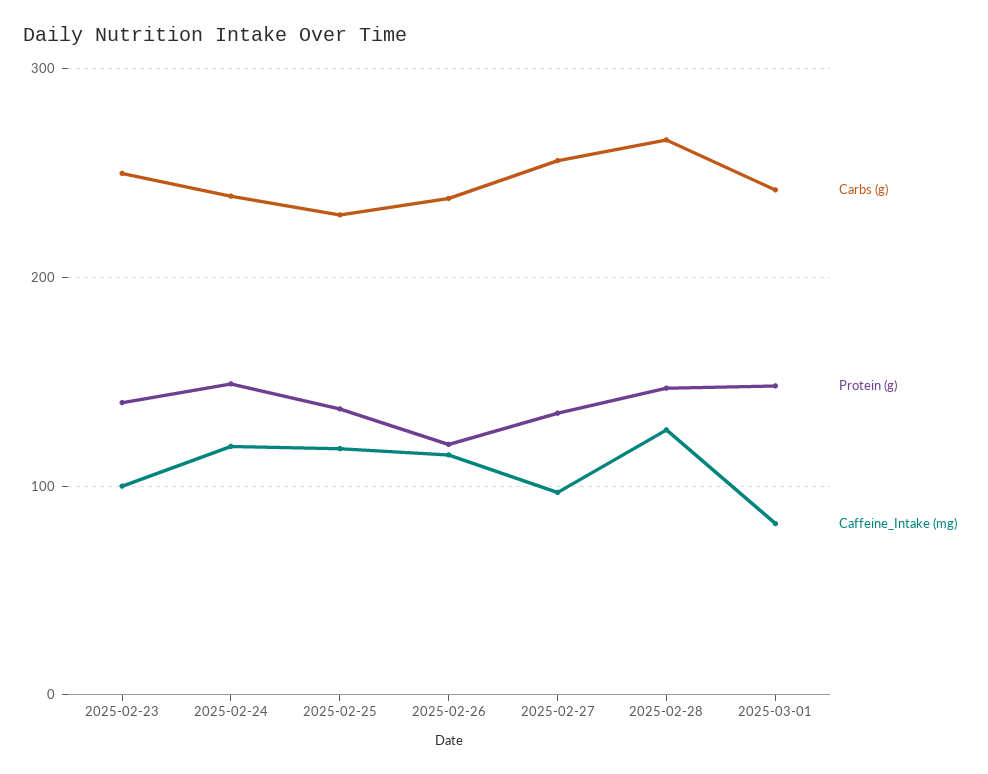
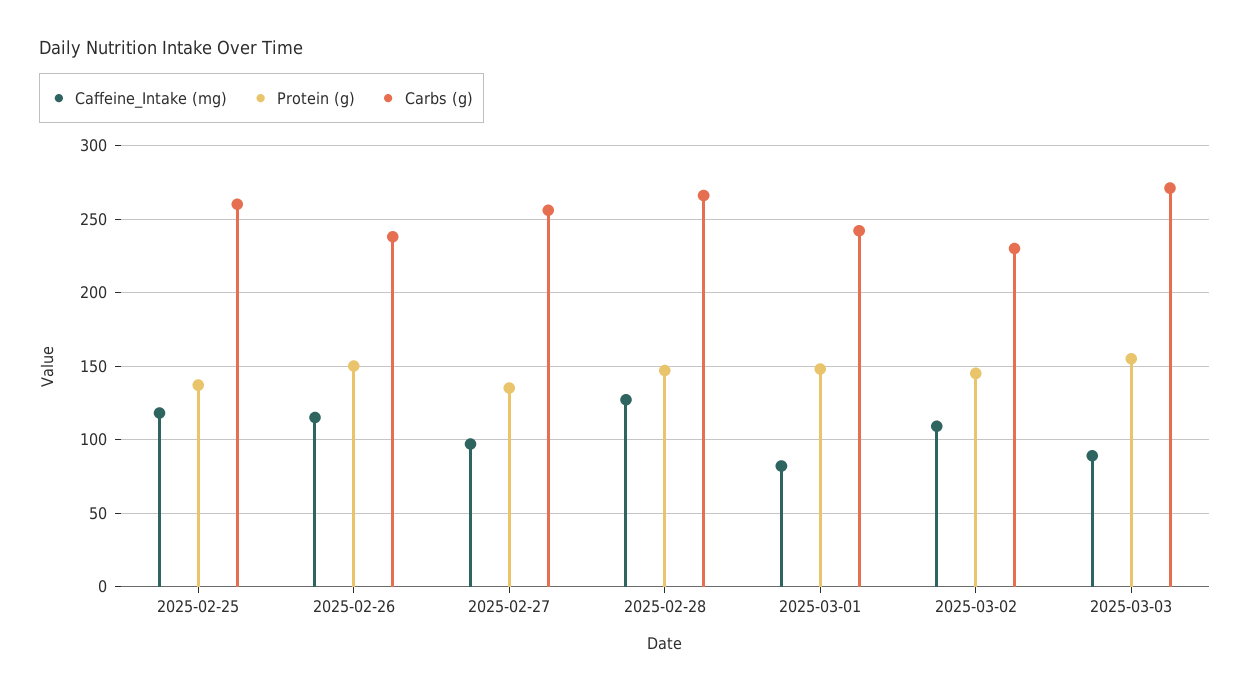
Carbs (g), 2025-02-23: 250 -> none
Protein (g), 2025-02-23: 140 -> none
Caffeine_Intake (mg), 2025-02-23: 100 -> none
Carbs (g), 2025-02-24: 240 -> none
Protein (g), 2025-02-24: 150 -> none
Caffeine_Intake (mg), 2025-02-24: 120 -> none
Carbs (g), 2025-02-25: 230 -> 260
Protein (g), 2025-02-26: 120 -> 150
Caffeine_Intake (mg), 2025-03-02: none -> 110
Protein (g), 2025-03-02: none -> 145
Carbs (g), 2025-03-02: none -> 230
Caffeine_Intake (mg), 2025-03-03: none -> 90
Protein (g), 2025-03-03: none -> 155
Carbs (g), 2025-03-03: none -> 270

